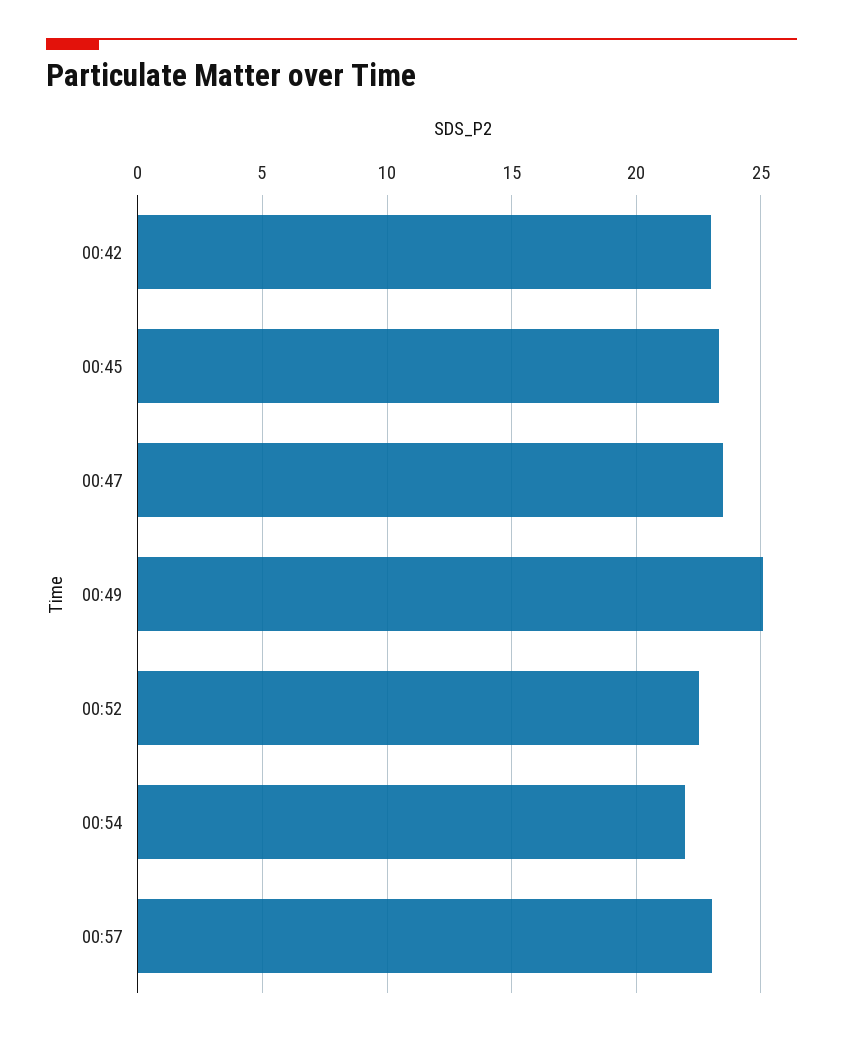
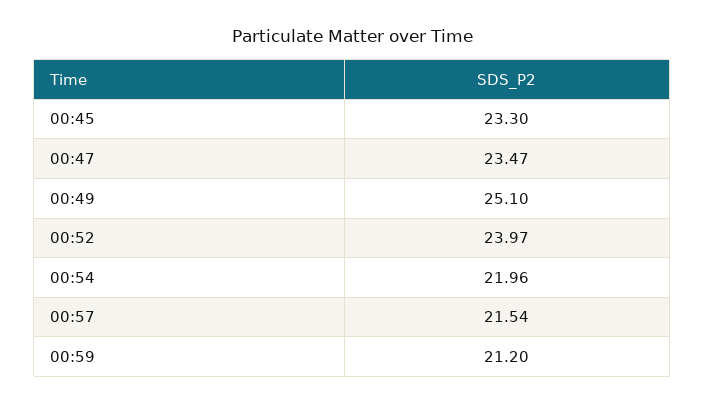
00:42: 23 -> none
00:52: 22.5 -> 23.97
00:57: 23 -> 21.54
00:59: none -> 21.2

